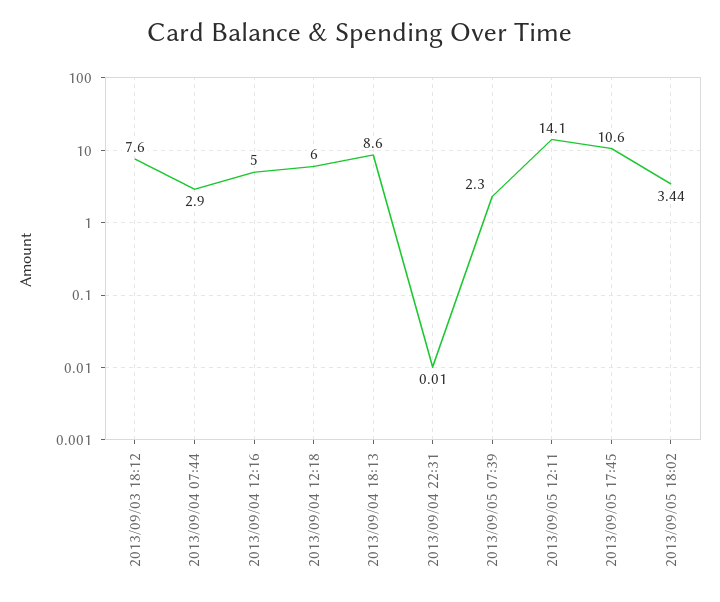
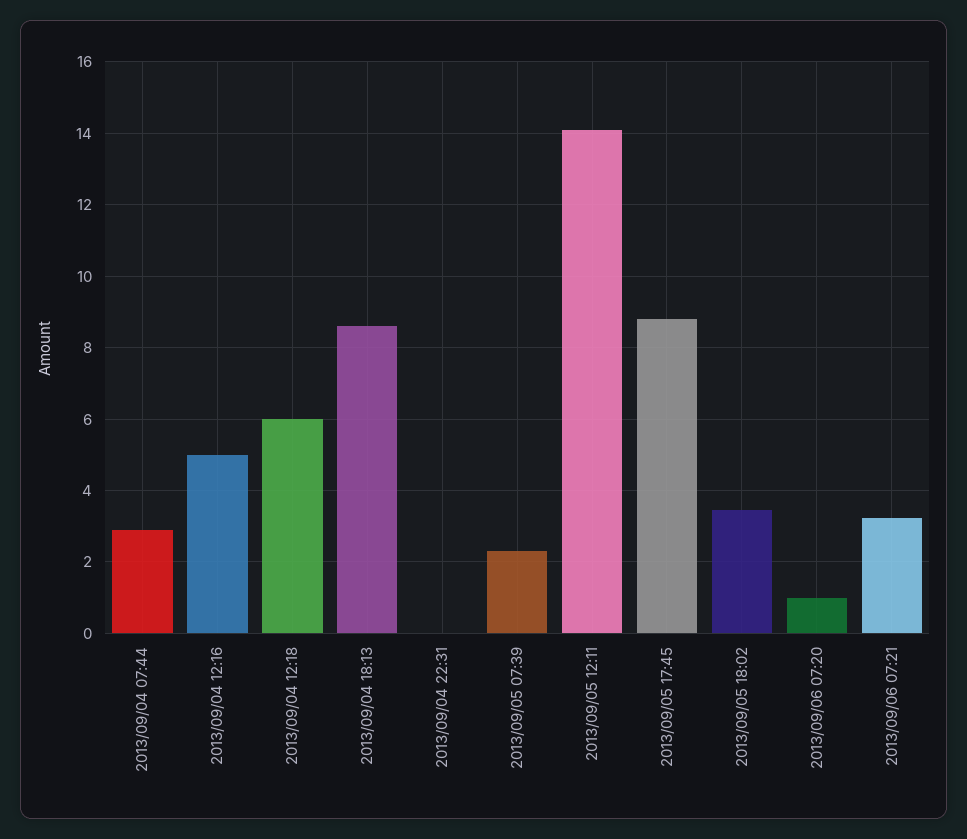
2013/09/03 18:12: 7.6 -> none
2013/09/05 17:45: 10.6 -> 8.8
2013/09/06 07:20: none -> 1
2013/09/06 07:21: none -> 3.2

